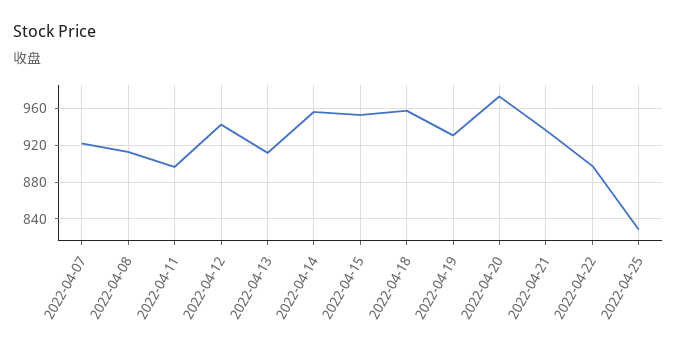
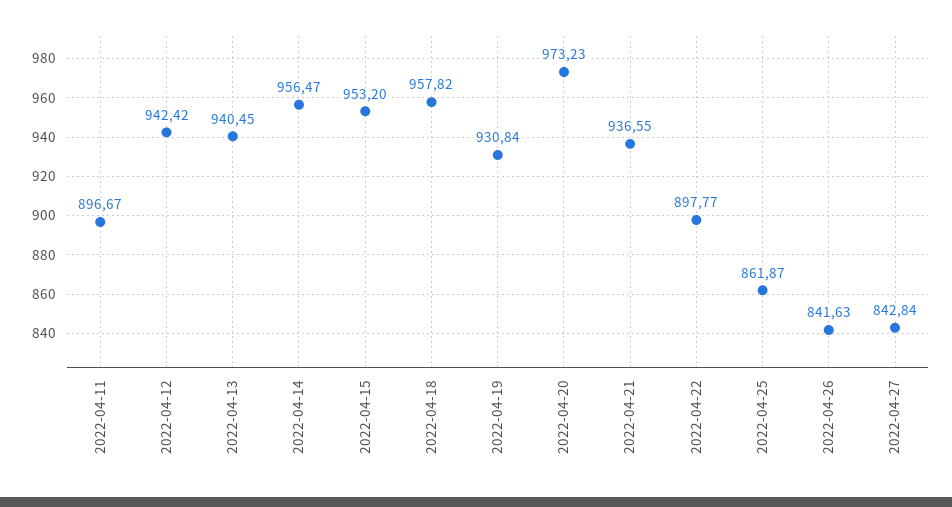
2022-04-07: 920 -> none
2022-04-08: 910 -> none
2022-04-13: 910 -> 940.45
2022-04-25: 830 -> 861.87
2022-04-26: none -> 841.63
2022-04-27: none -> 842.84

